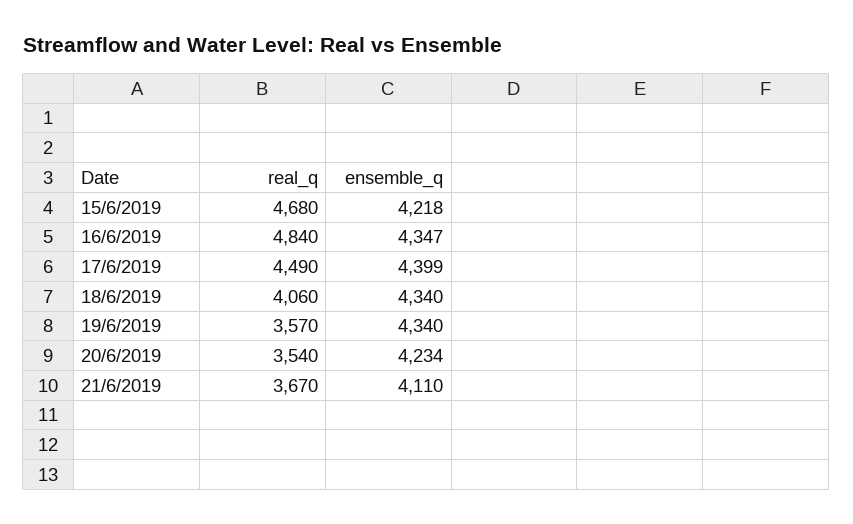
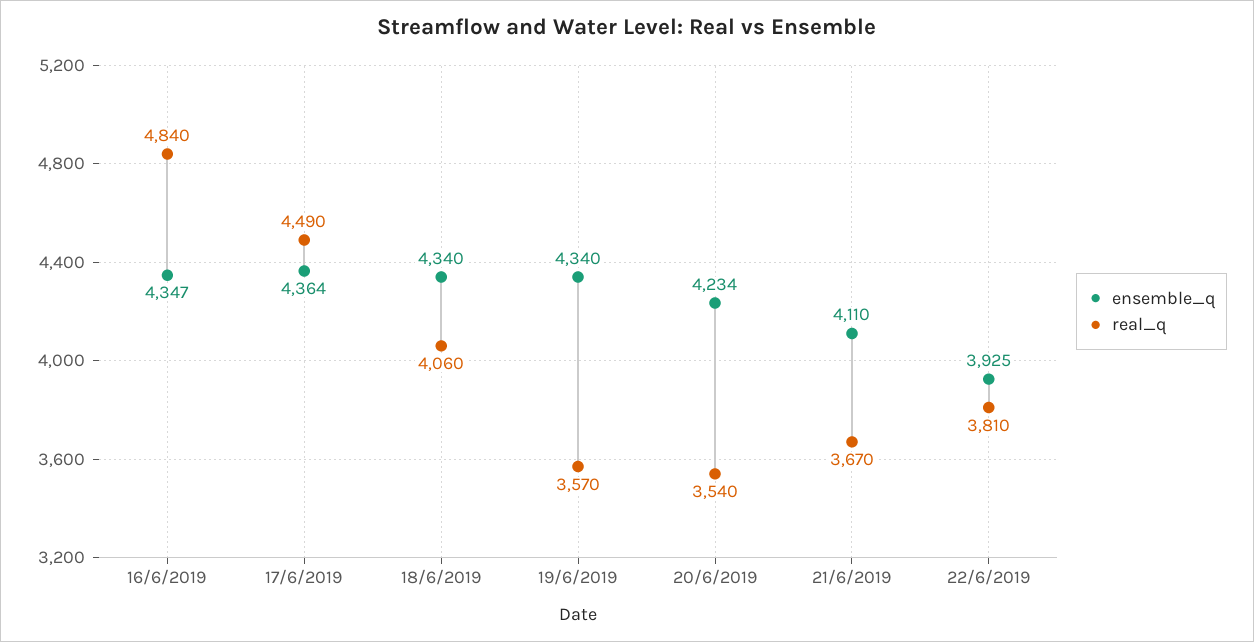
real_q, 15/6/2019: 4680 -> none
ensemble_q, 15/6/2019: 4218 -> none
ensemble_q, 17/6/2019: 4399 -> 4364
ensemble_q, 22/6/2019: none -> 3925
real_q, 22/6/2019: none -> 3810

